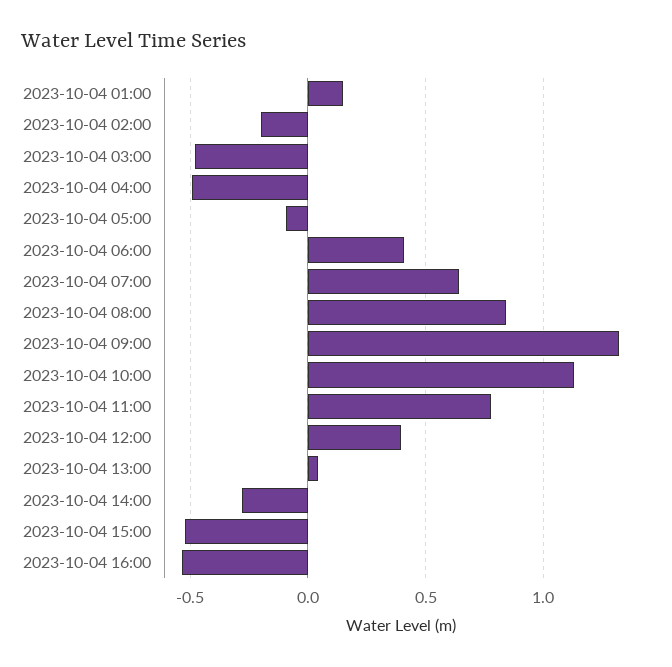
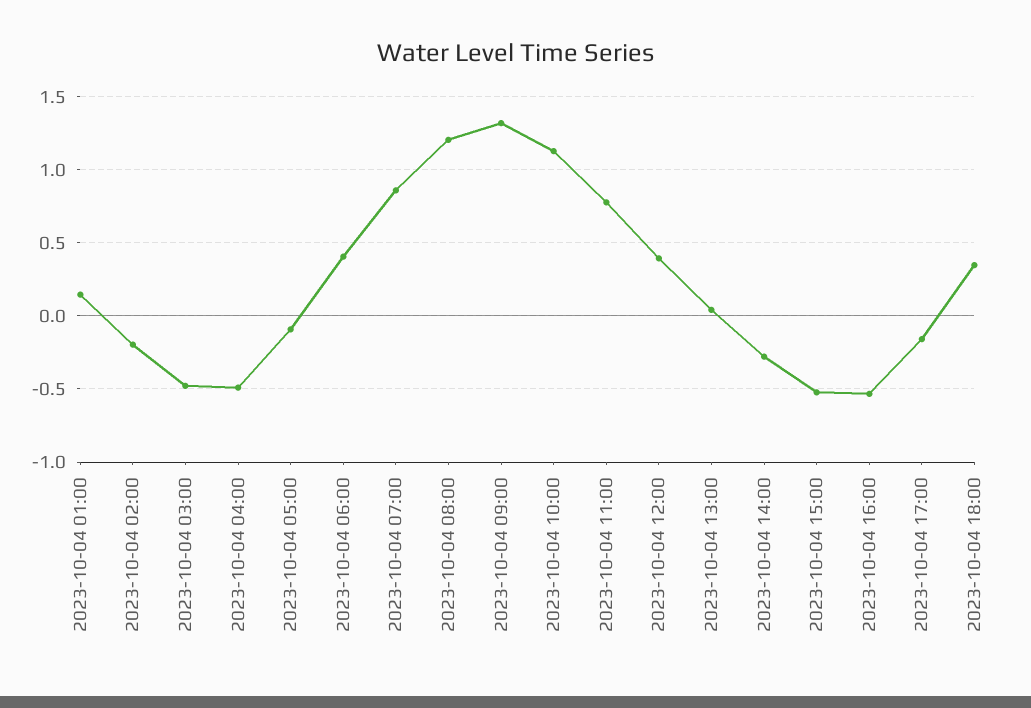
2023-10-04 07:00: 0.65 -> 0.85
2023-10-04 08:00: 0.85 -> 1.2
2023-10-04 17:00: none -> -0.15
2023-10-04 18:00: none -> 0.35

